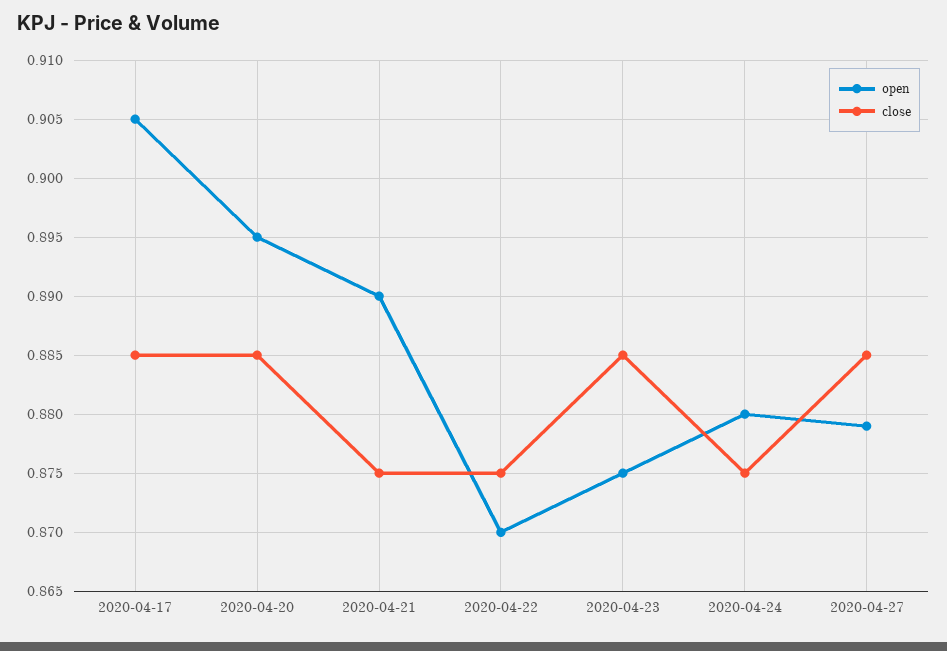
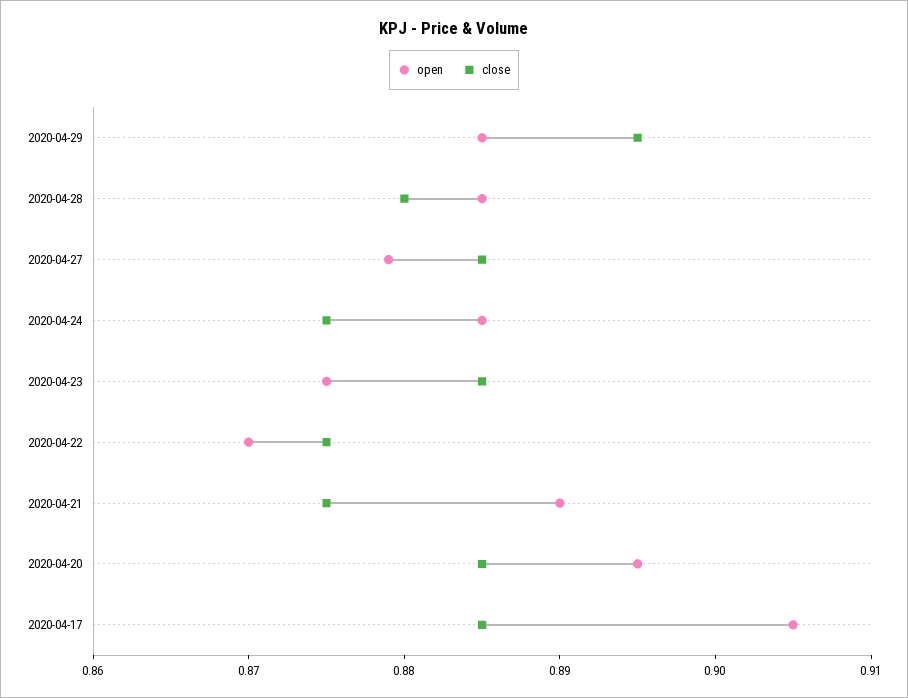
open, 2020-04-24: 0.88 -> 0.885
open, 2020-04-29: none -> 0.885
close, 2020-04-29: none -> 0.895
open, 2020-04-28: none -> 0.885
close, 2020-04-28: none -> 0.88

